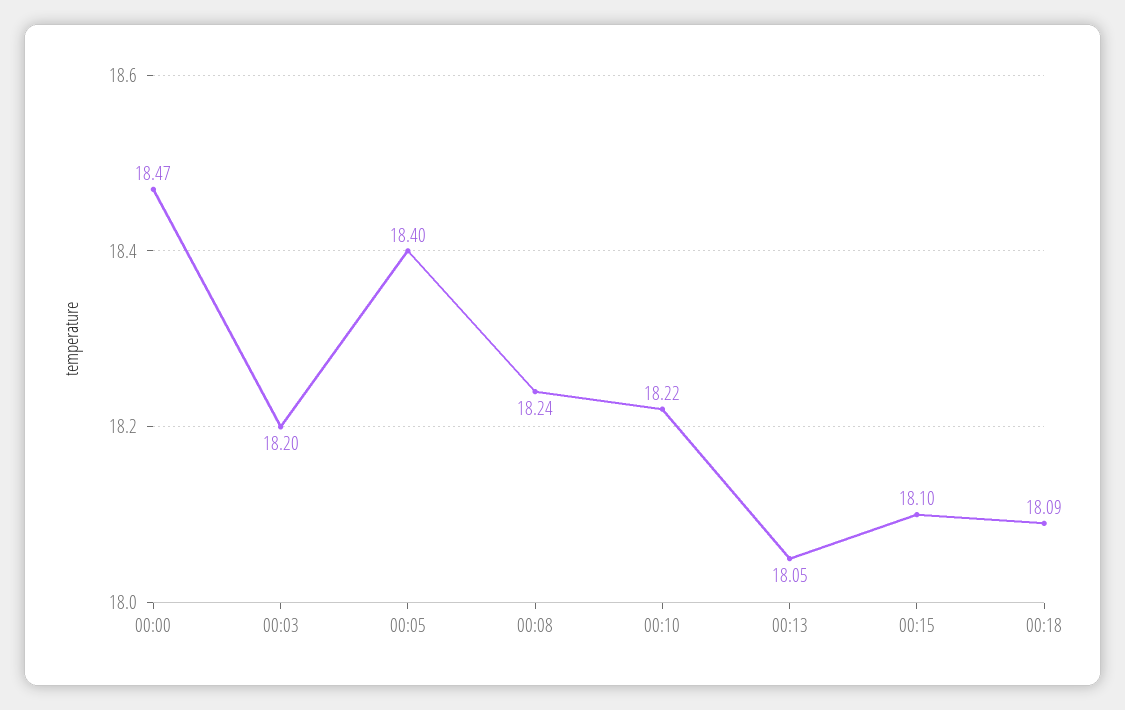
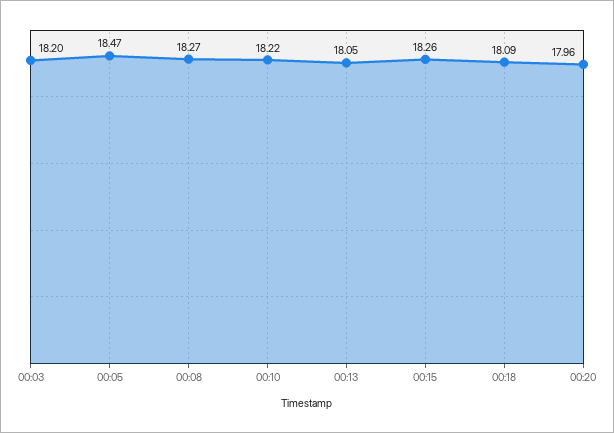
00:00: 18.47 -> none
00:05: 18.4 -> 18.47
00:08: 18.24 -> 18.27
00:15: 18.1 -> 18.26
00:20: none -> 17.96

